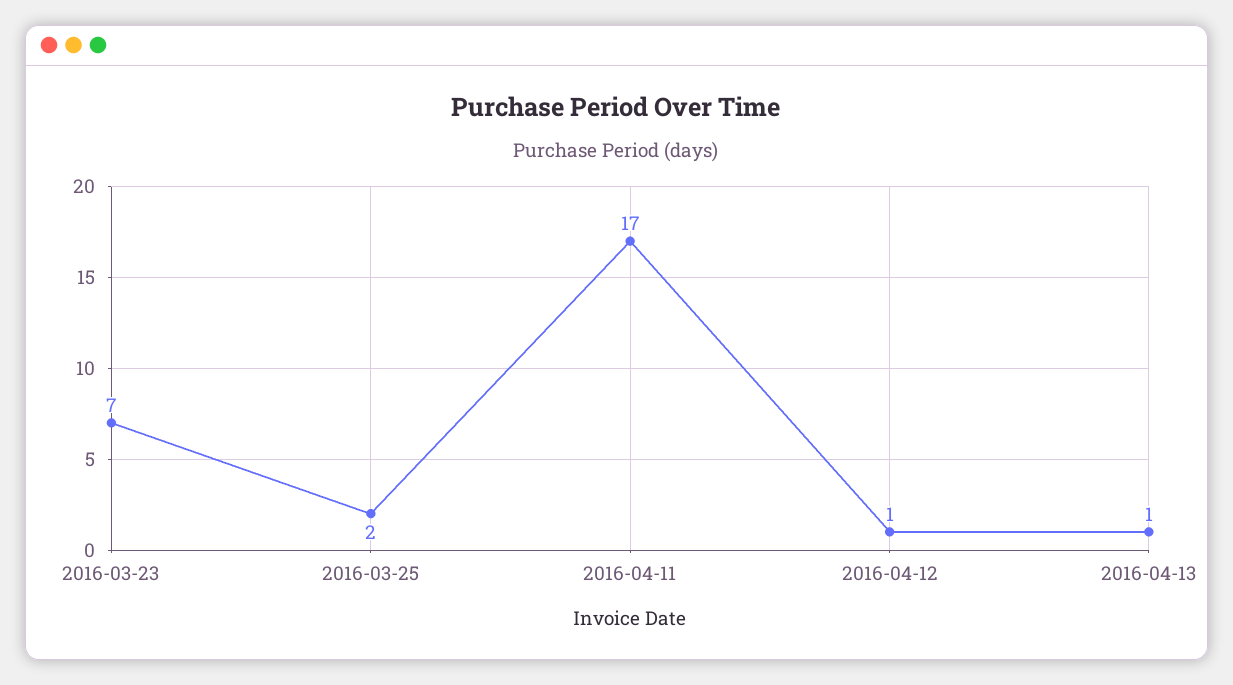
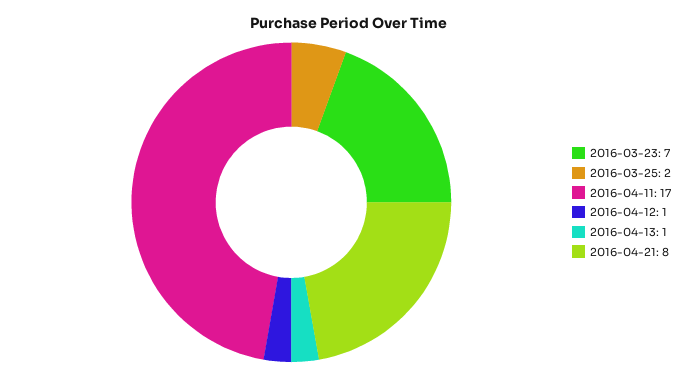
2016-04-21: none -> 8

